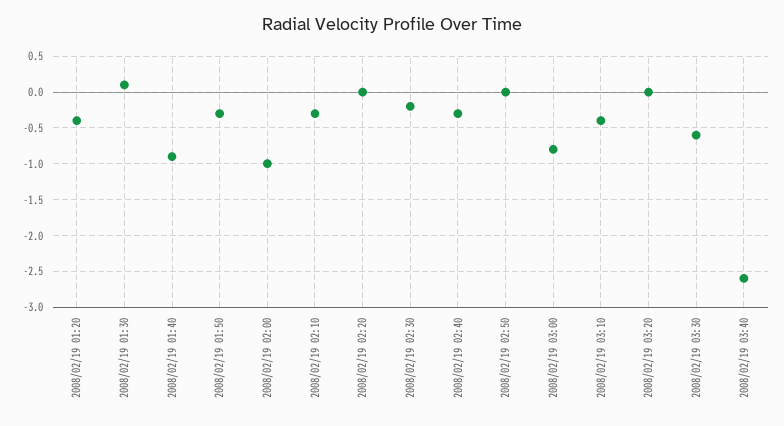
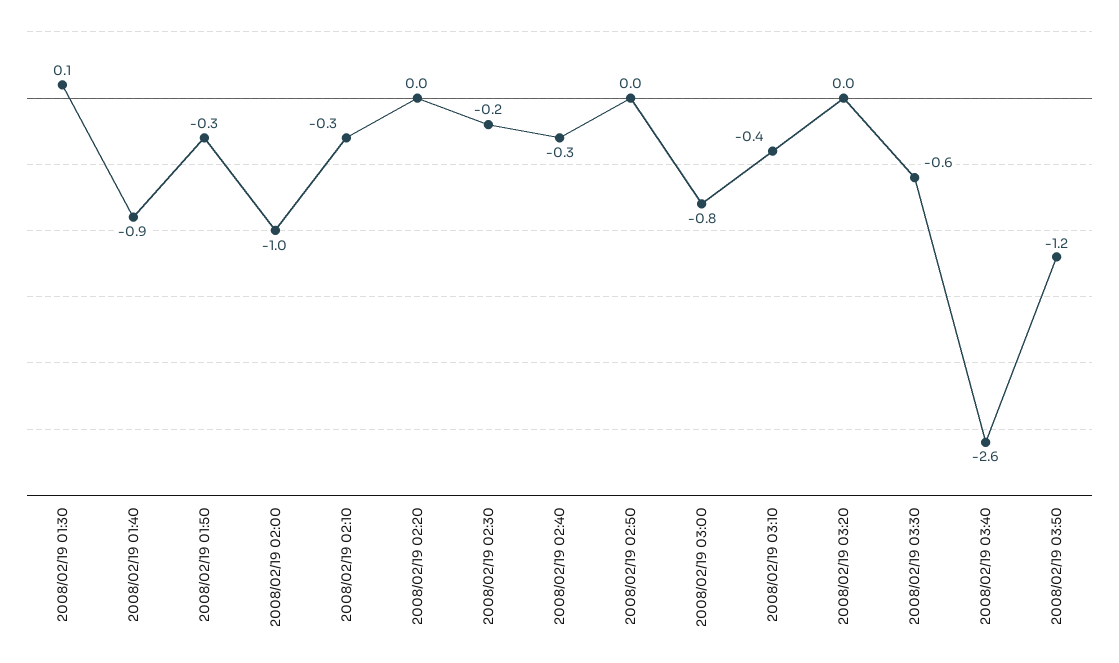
2008/02/19 01:20: -0.4 -> none
2008/02/19 03:50: none -> -1.2

